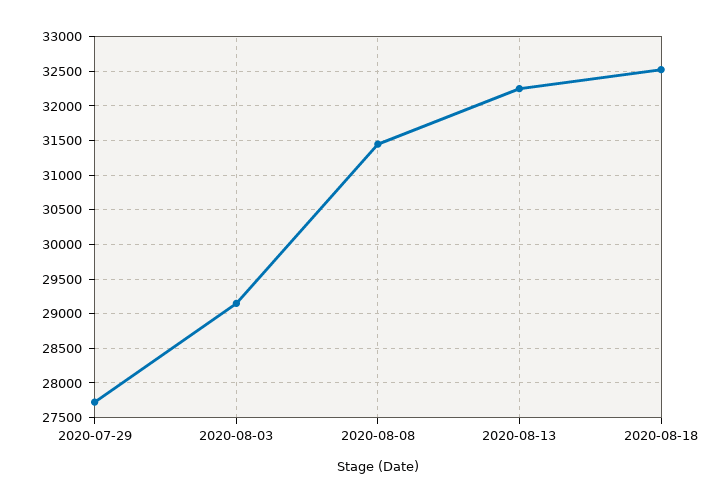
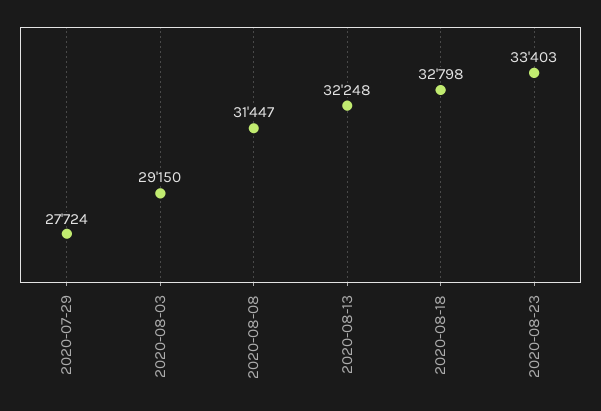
2020-08-18: 32500 -> 32798
2020-08-23: none -> 33403

